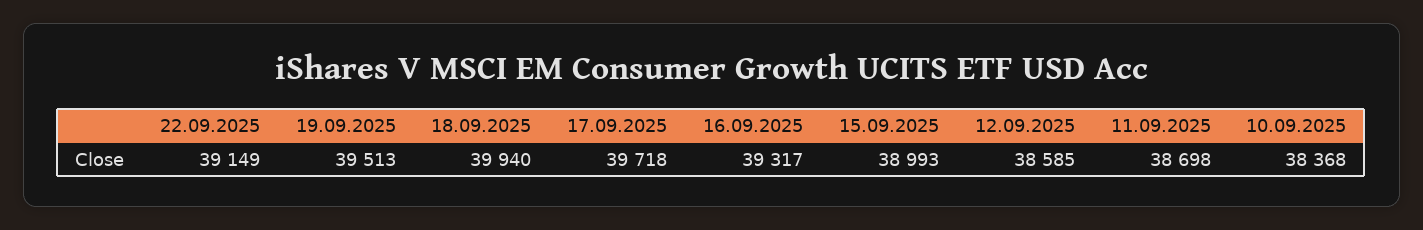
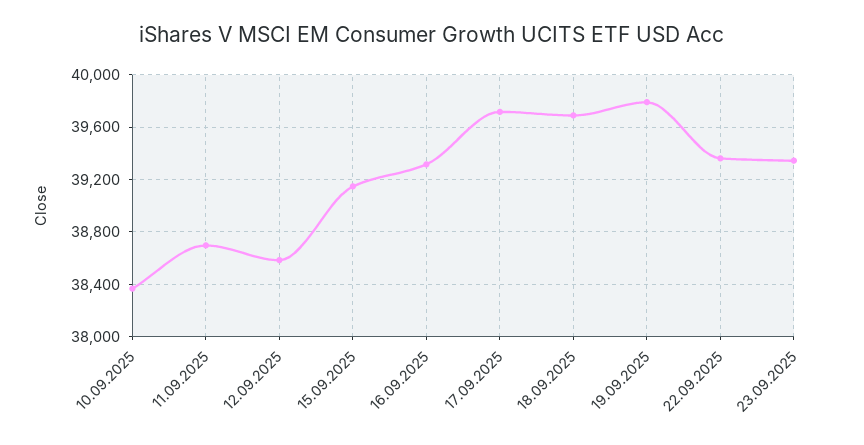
22.09.2025: 39149 -> 39350
19.09.2025: 39513 -> 39800
18.09.2025: 39940 -> 39700
15.09.2025: 38993 -> 39150
23.09.2025: none -> 39350

